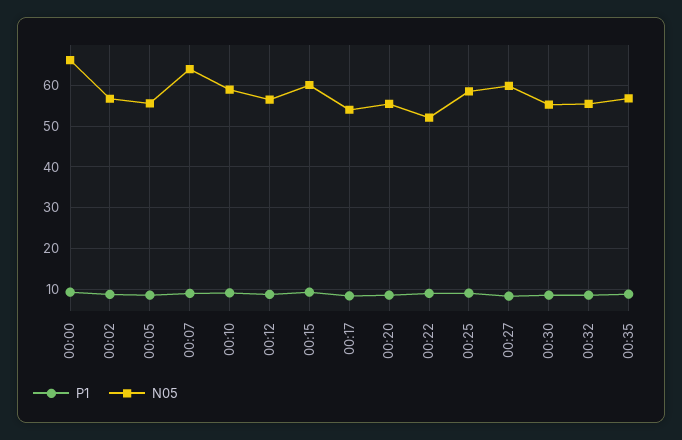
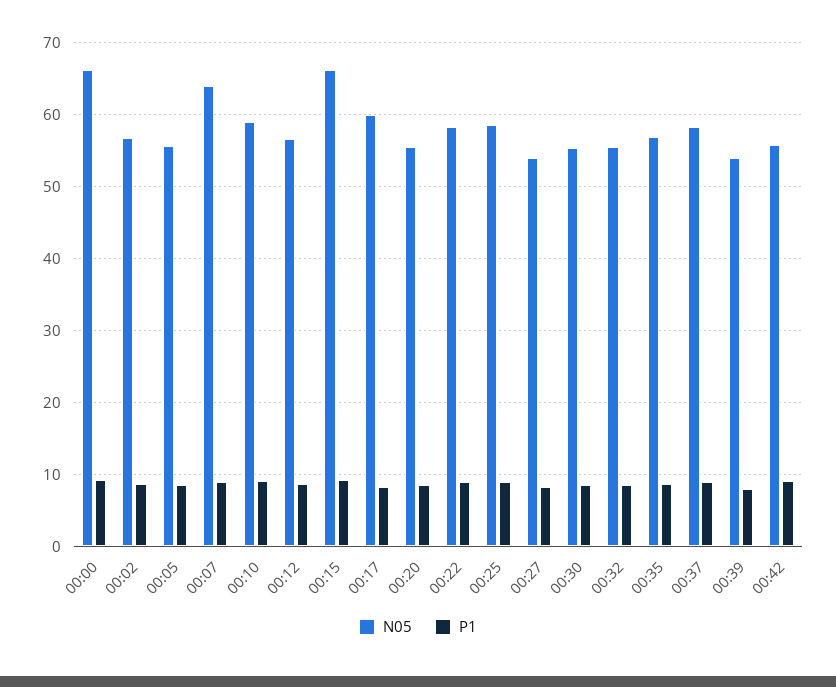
N05, 00:15: 60 -> 66
N05, 00:17: 54 -> 60
N05, 00:22: 52 -> 58
N05, 00:27: 60 -> 54
N05, 00:37: none -> 58
P1, 00:37: none -> 9
N05, 00:39: none -> 54
P1, 00:39: none -> 8
N05, 00:42: none -> 56
P1, 00:42: none -> 9

